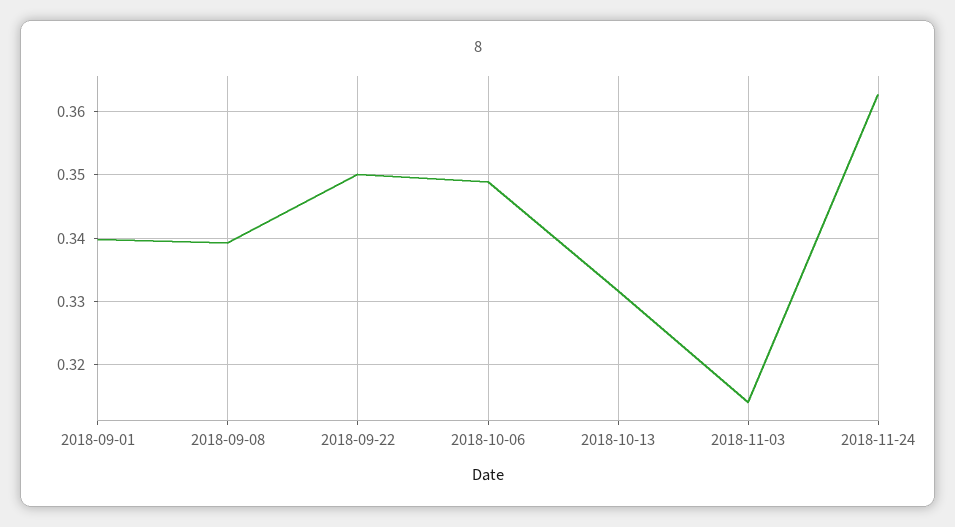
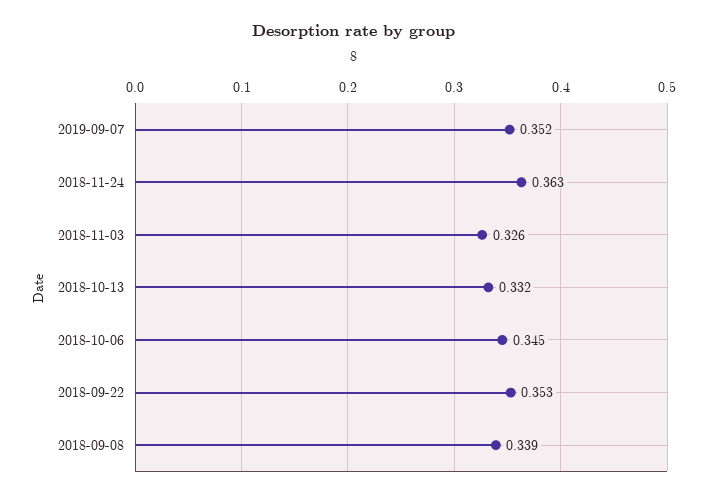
2018-09-01: 0.34 -> none
2018-09-22: 0.35 -> 0.353
2018-10-06: 0.349 -> 0.345
2018-11-03: 0.314 -> 0.326
2019-09-07: none -> 0.352

